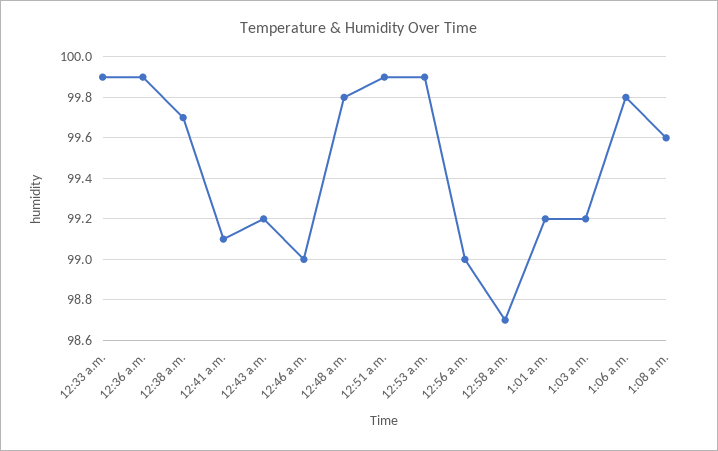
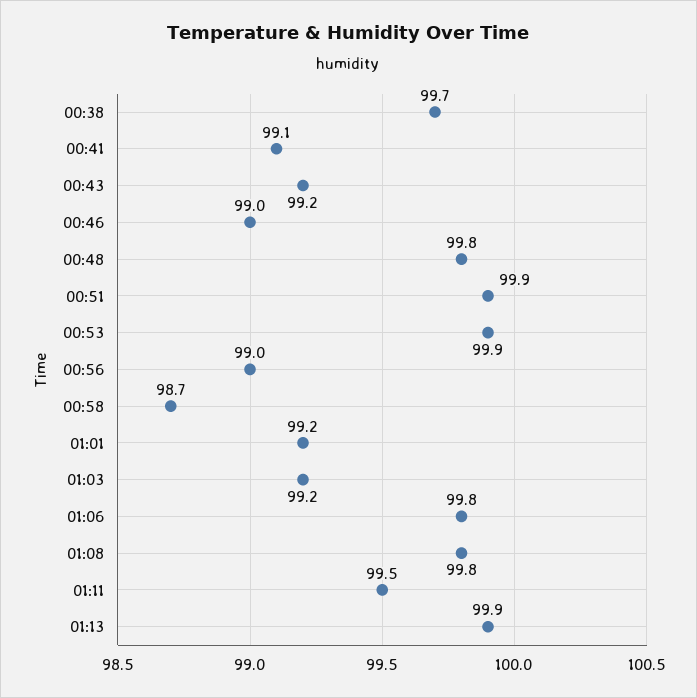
12:33 a.m.: 99.9 -> none
12:36 a.m.: 99.9 -> none
1:08 a.m.: 99.6 -> 99.8
01:11: none -> 99.5
01:13: none -> 99.9

